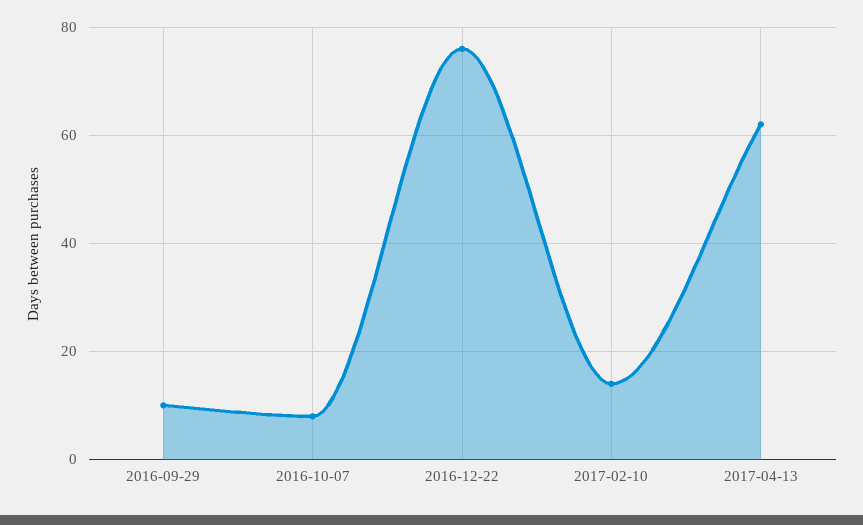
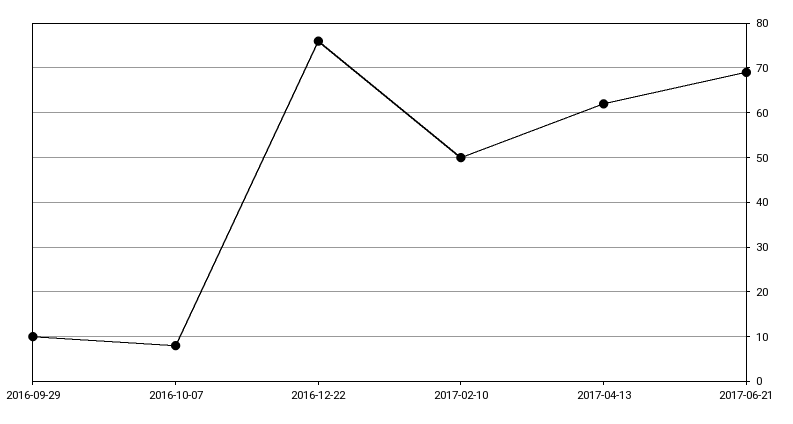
2017-02-10: 15 -> 50
2017-06-21: none -> 70

